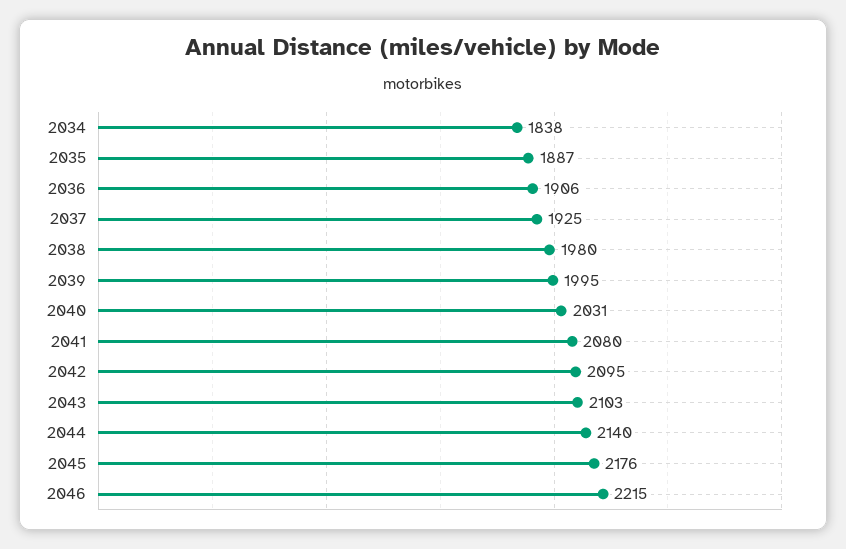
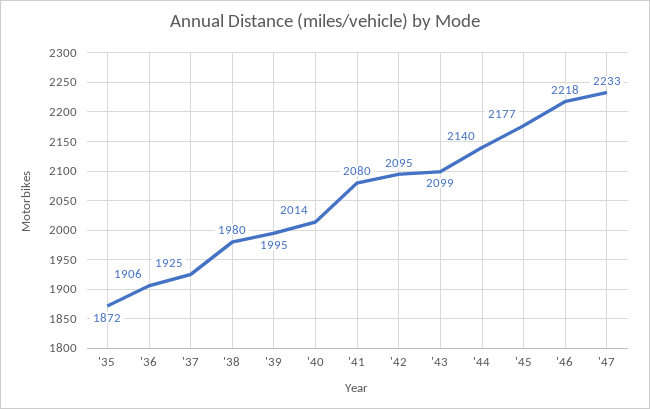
2034: 1838 -> none
2035: 1887 -> 1872
2040: 2031 -> 2014
2043: 2103 -> 2099
2045: 2176 -> 2177
2046: 2215 -> 2218
'47: none -> 2233

